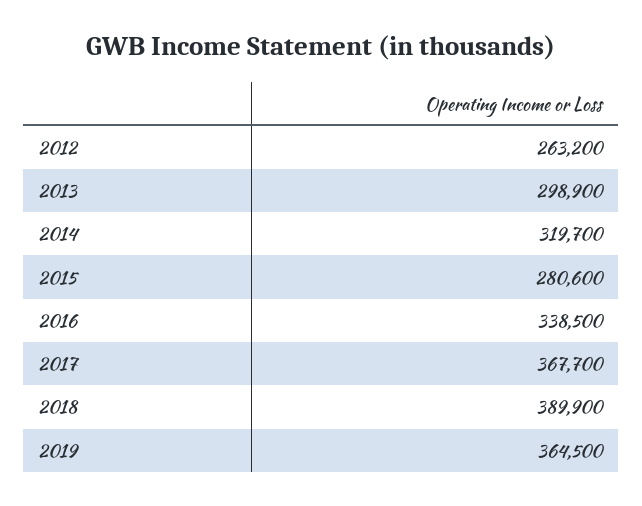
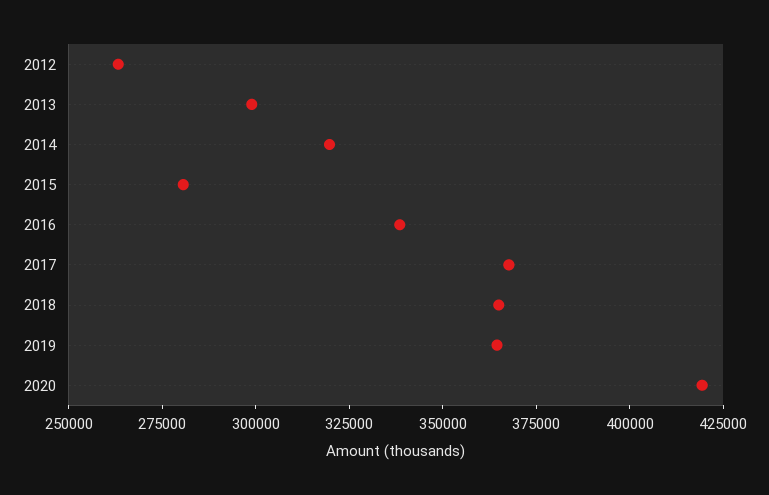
2018: 389900 -> 365000
2020: none -> 420000

